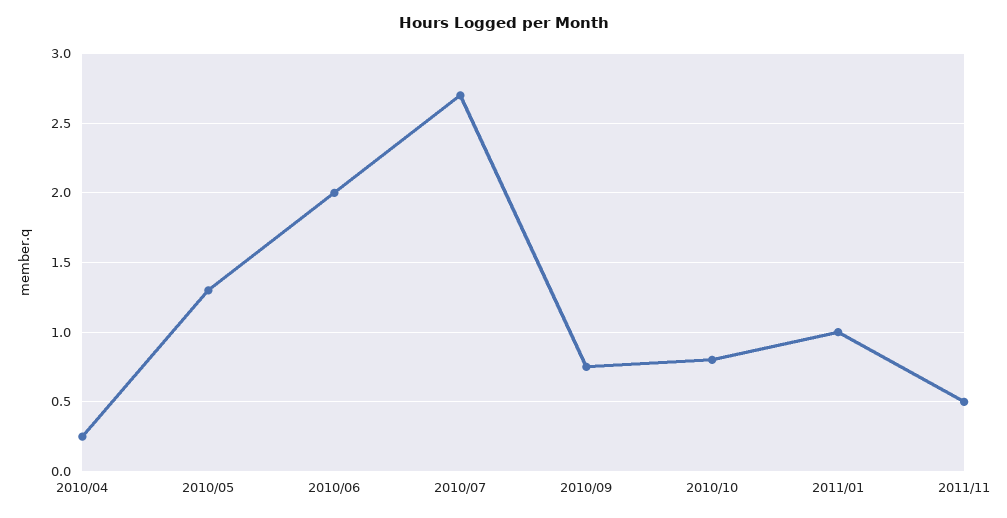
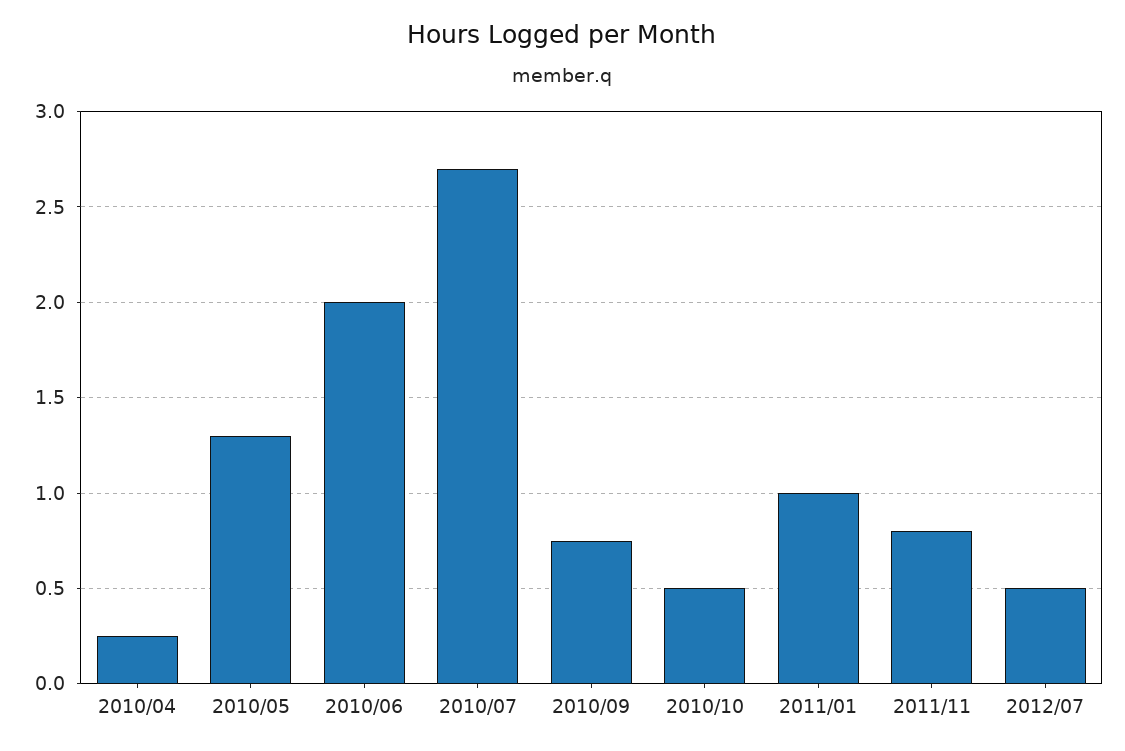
2010/10: 0.8 -> 0.5
2011/11: 0.5 -> 0.8
2012/07: none -> 0.5

